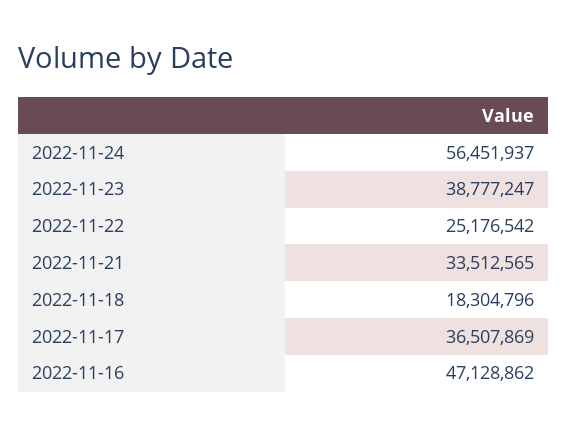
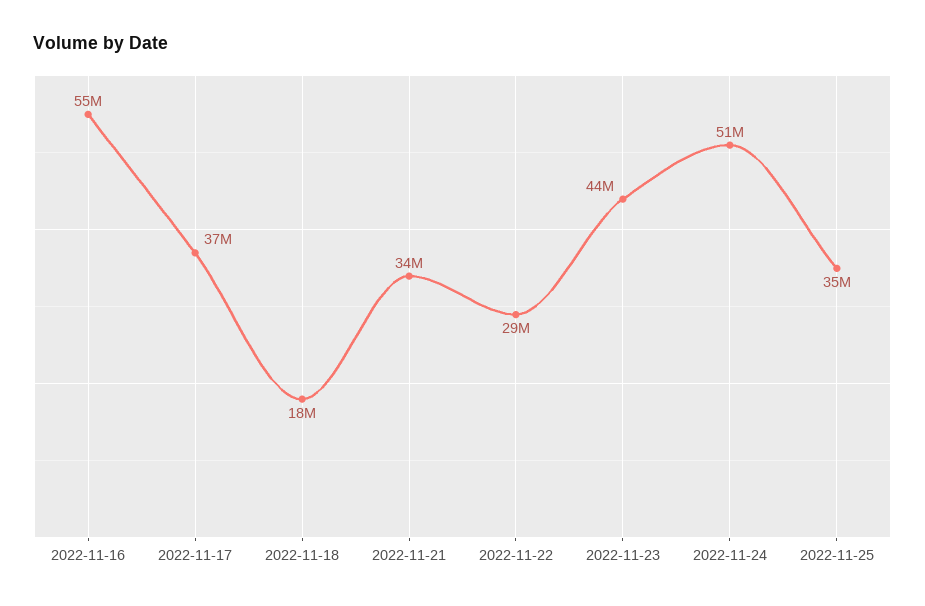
2022-11-24: 56451937 -> 51000000
2022-11-23: 38777247 -> 44000000
2022-11-22: 25176542 -> 29000000
2022-11-16: 47128862 -> 55000000
2022-11-25: none -> 35000000

